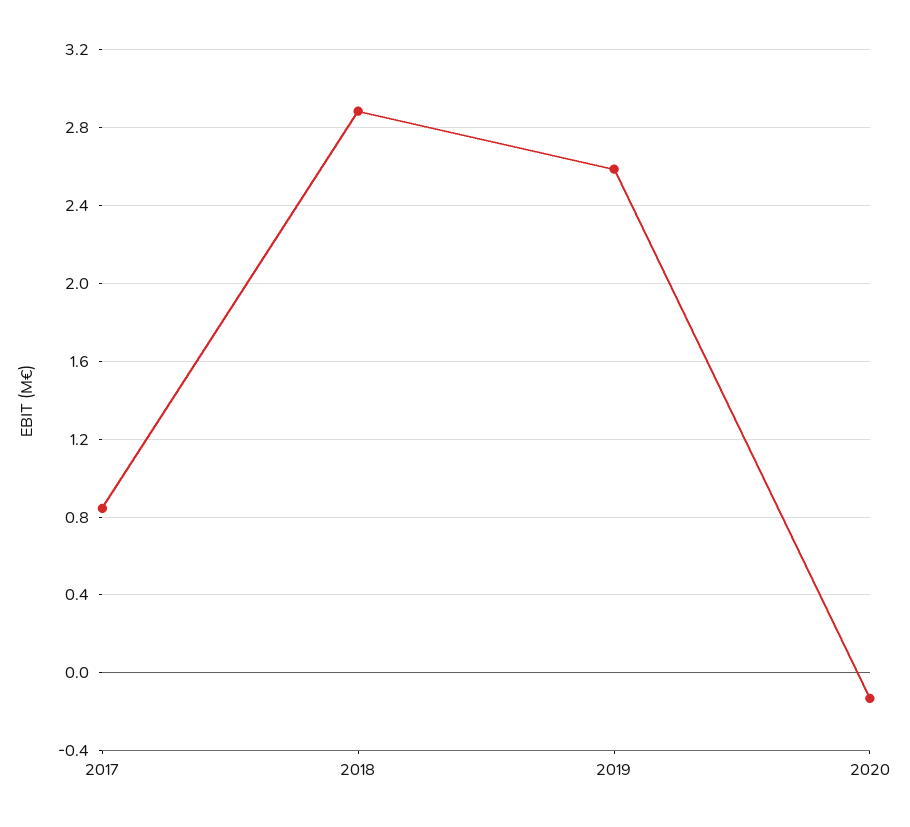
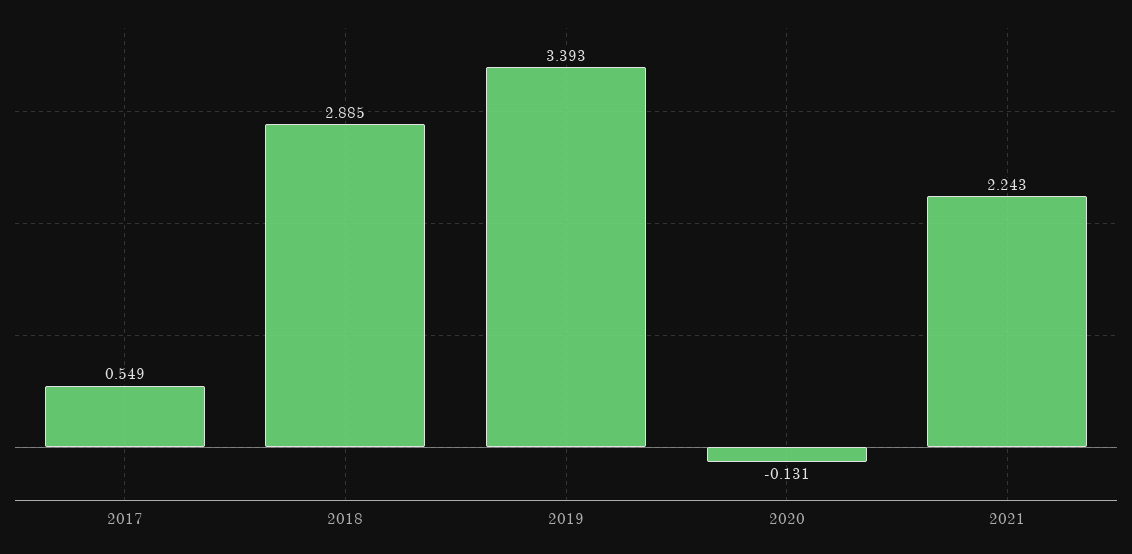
2017: 0.85 -> 0.549
2019: 2.6 -> 3.393
2021: none -> 2.243

